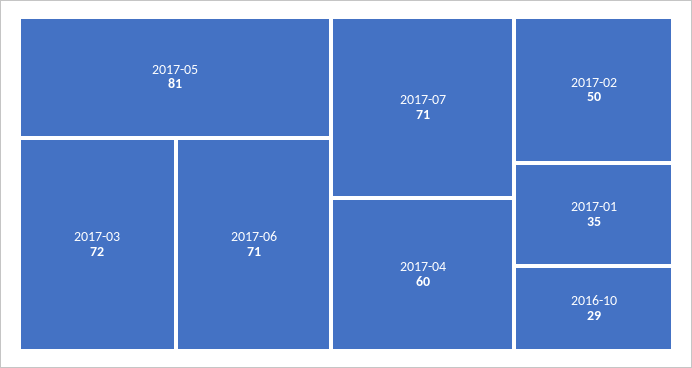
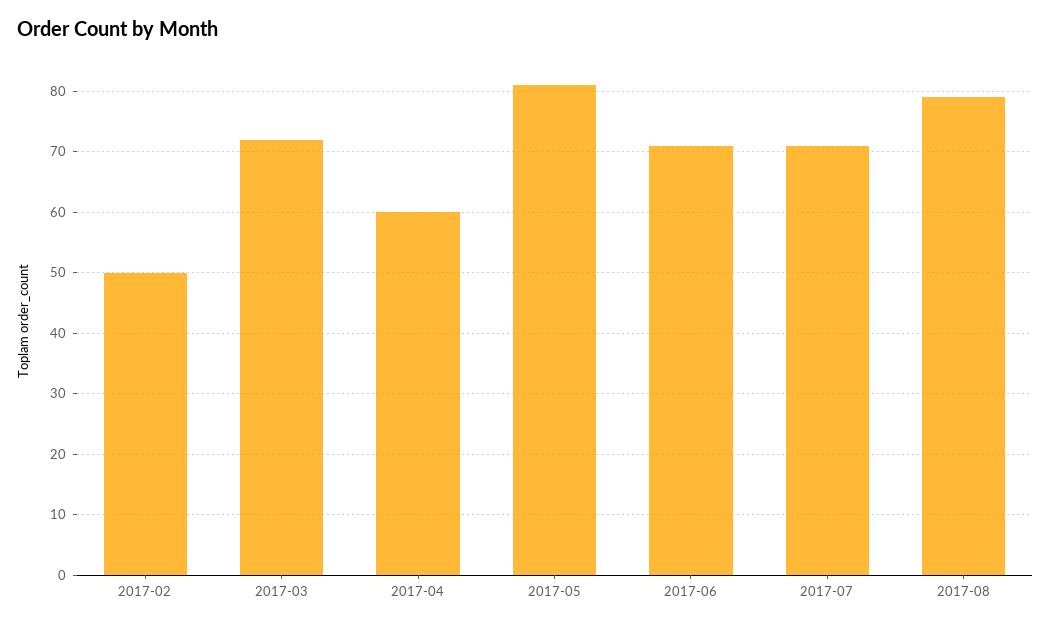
2017-01: 35 -> none
2016-10: 29 -> none
2017-08: none -> 79

